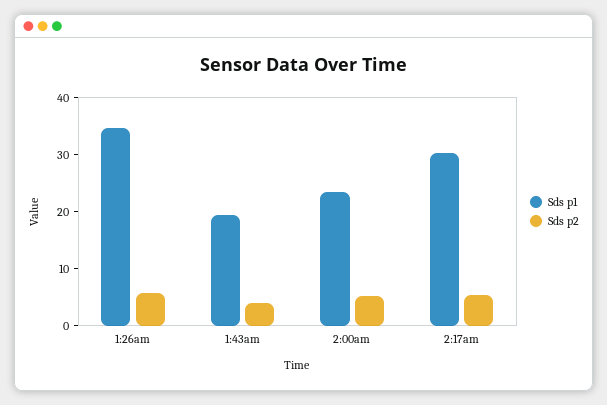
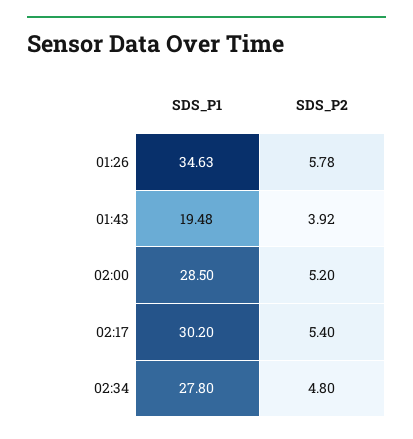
Sds p1, 2:00am: 24 -> 28.5
Sds p1, 02:34: none -> 27.8
Sds p2, 02:34: none -> 4.8

